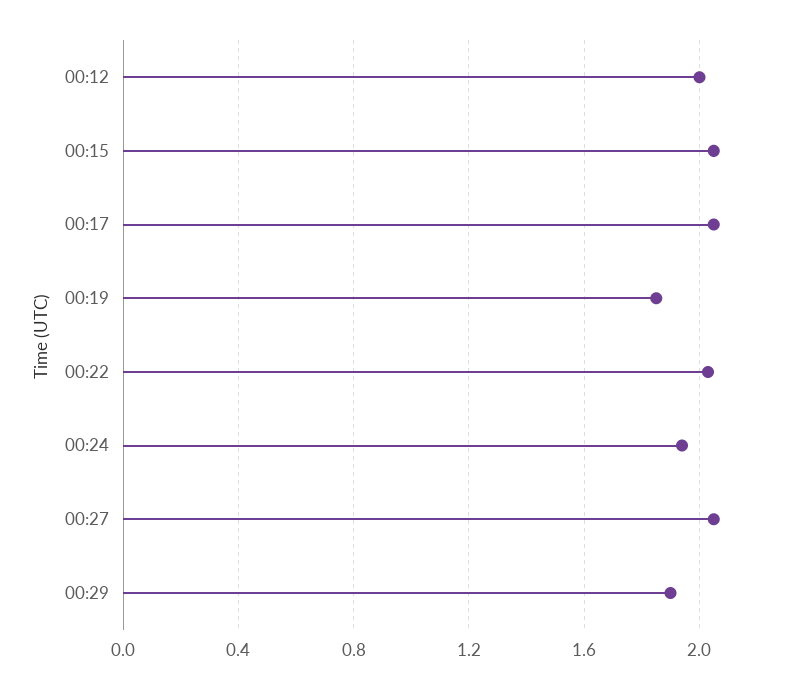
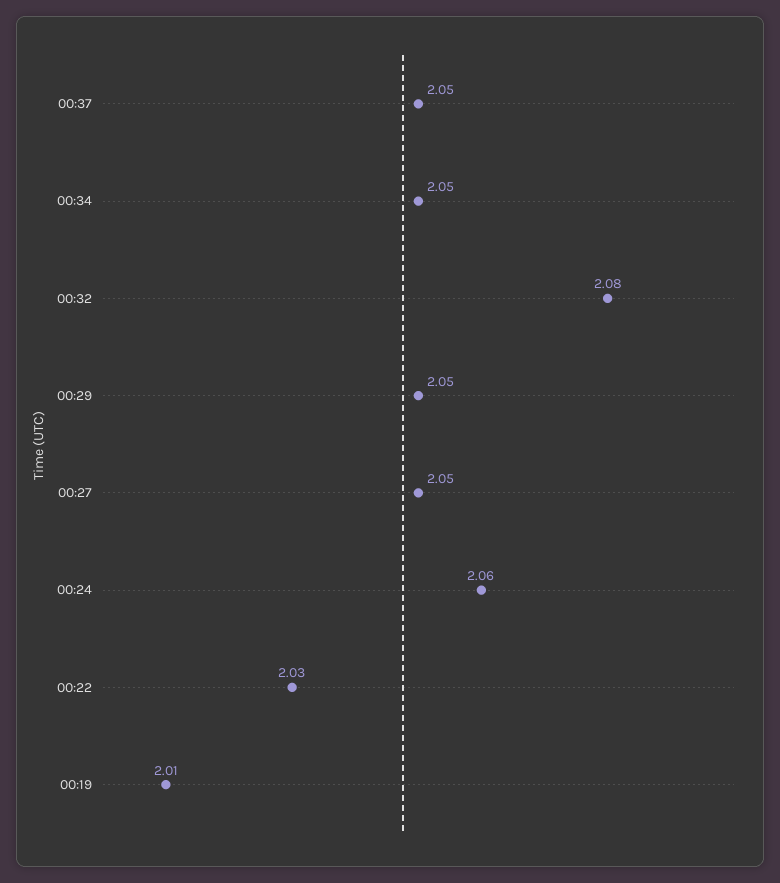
00:12: 2 -> none
00:15: 2.05 -> none
00:17: 2.05 -> none
00:19: 1.85 -> 2.01
00:24: 1.95 -> 2.06
00:29: 1.9 -> 2.05
00:37: none -> 2.05
00:34: none -> 2.05
00:32: none -> 2.08

